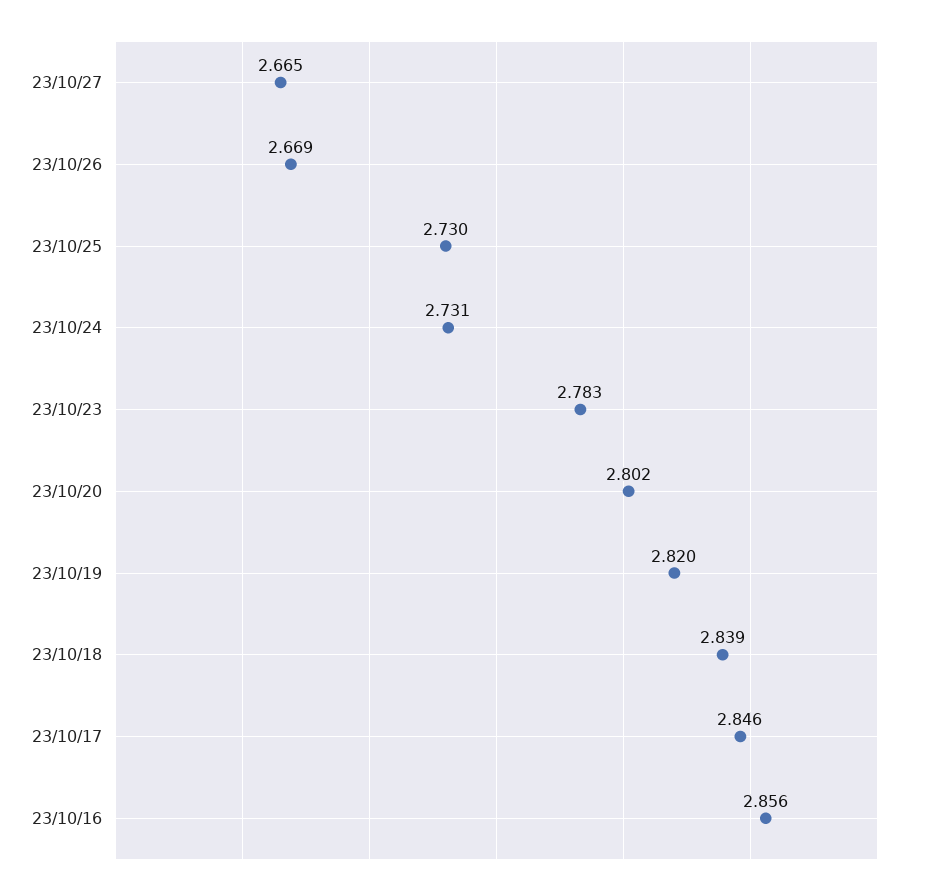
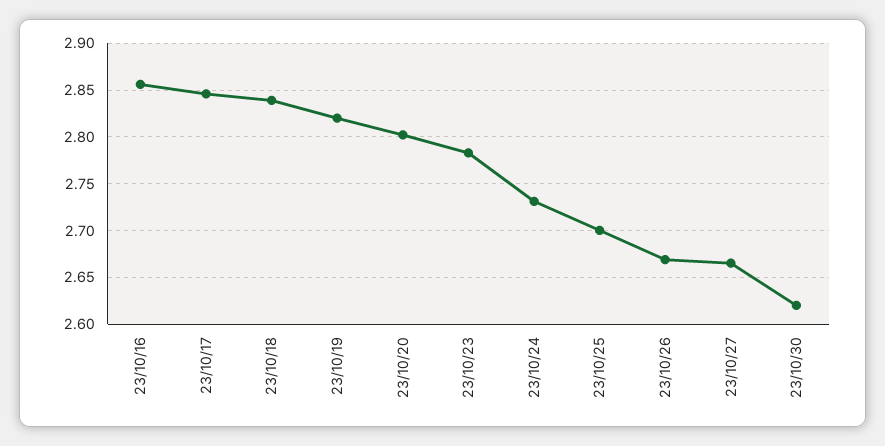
23/10/25: 2.73 -> 2.7
23/10/30: none -> 2.62

